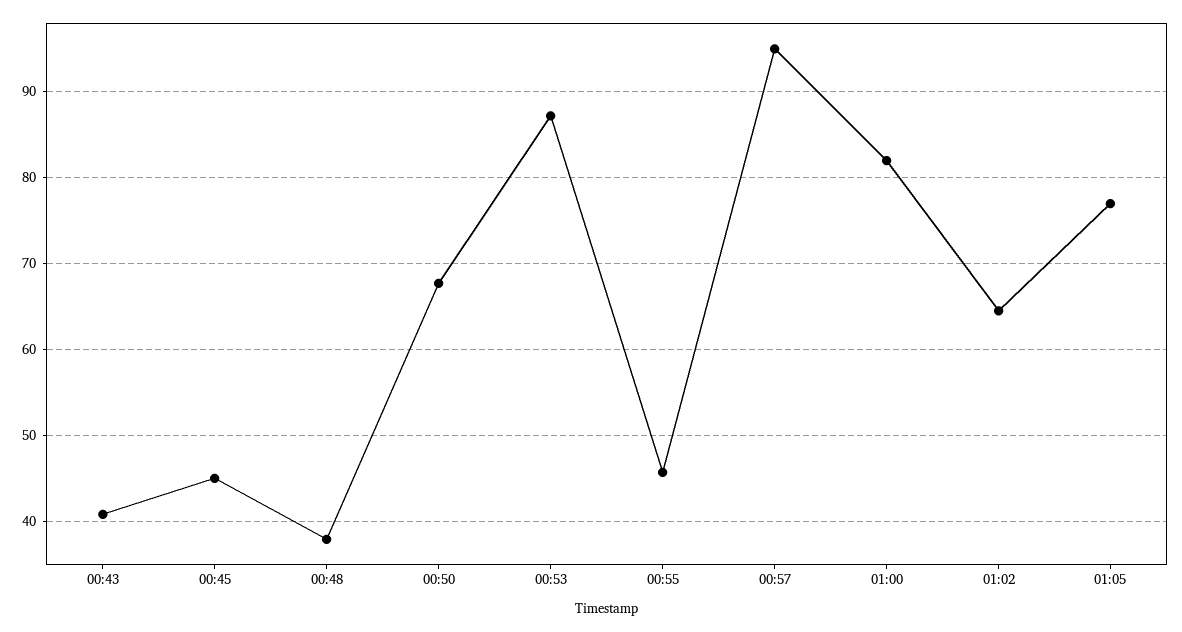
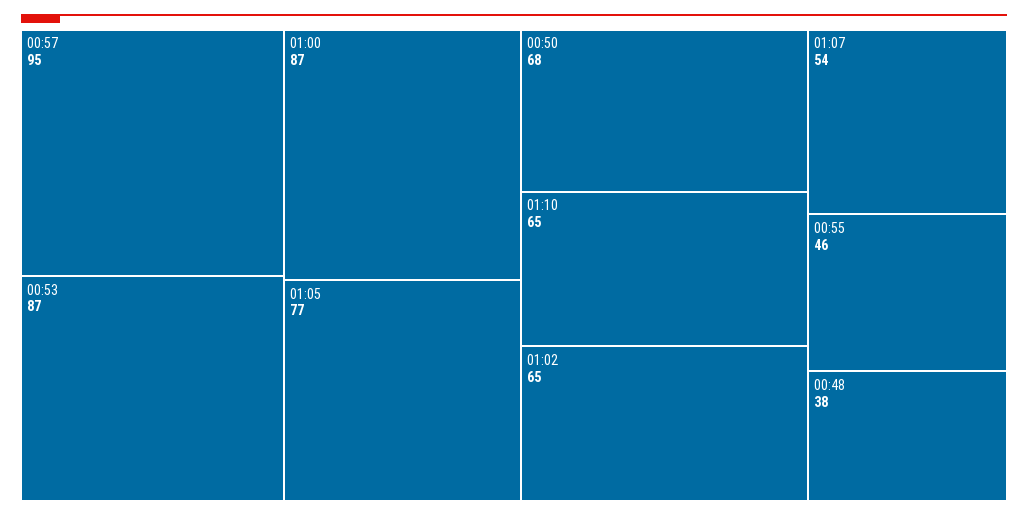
00:43: 41 -> none
00:45: 45 -> none
01:00: 82 -> 87
01:10: none -> 65
01:07: none -> 54

